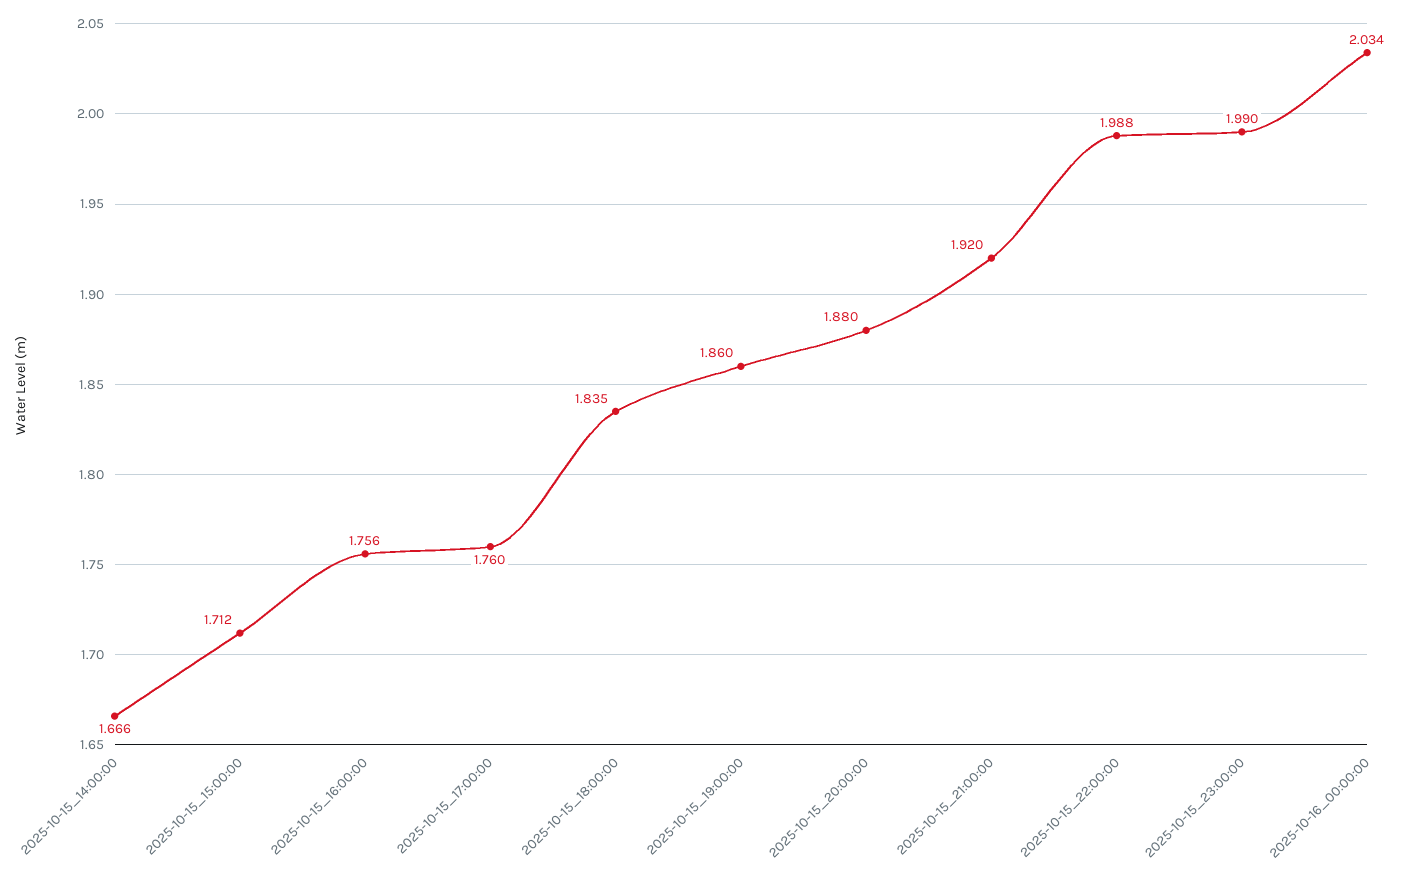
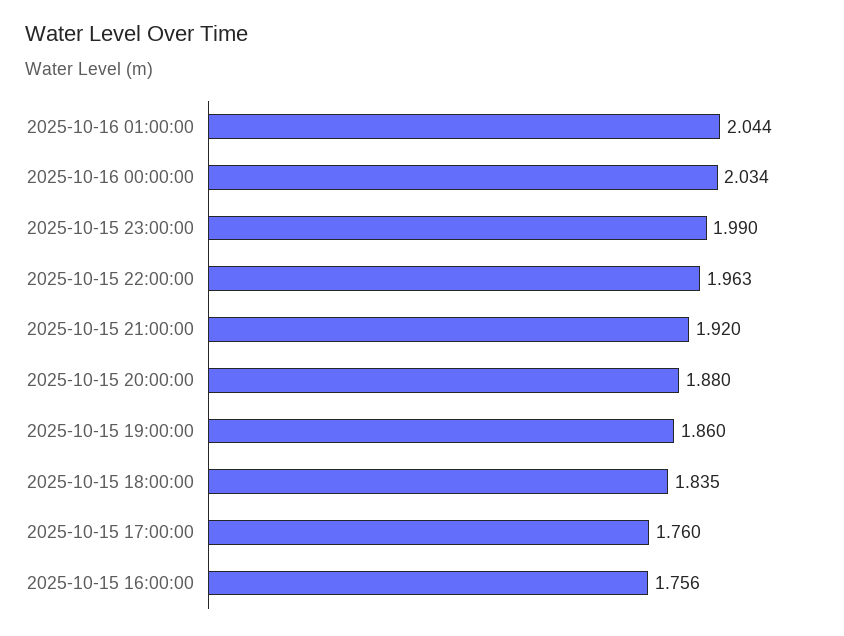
2025-10-15_14:00:00: 1.666 -> none
2025-10-15_15:00:00: 1.712 -> none
2025-10-15_22:00:00: 1.988 -> 1.963
2025-10-16 01:00:00: none -> 2.044

